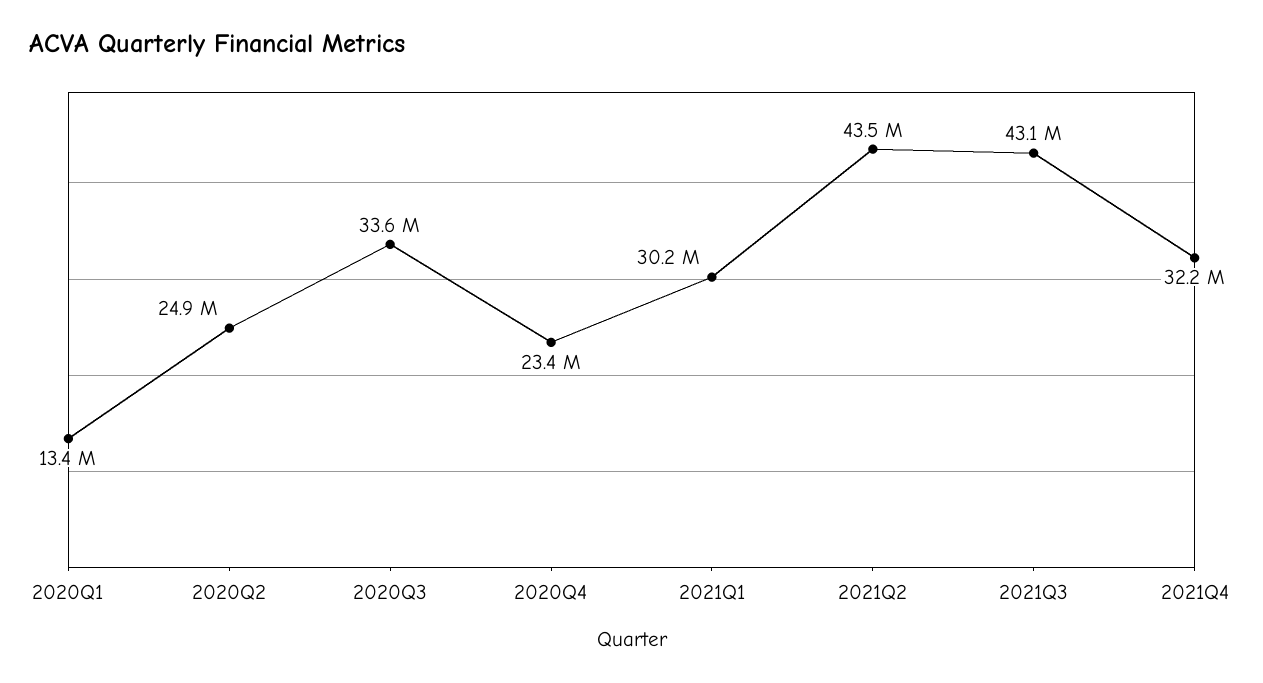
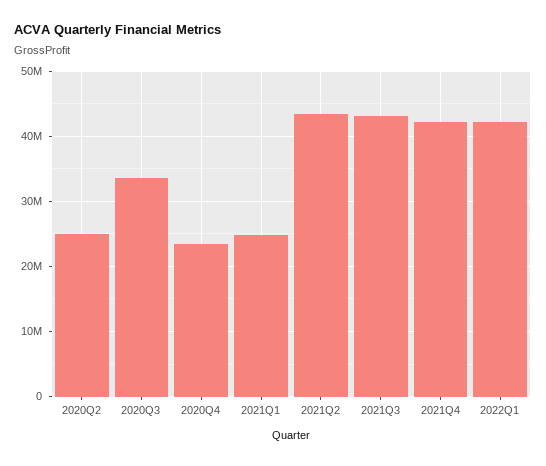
2020Q1: 13400000 -> none
2021Q1: 30200000 -> 25000000
2021Q4: 32200000 -> 42000000
2022Q1: none -> 42000000

